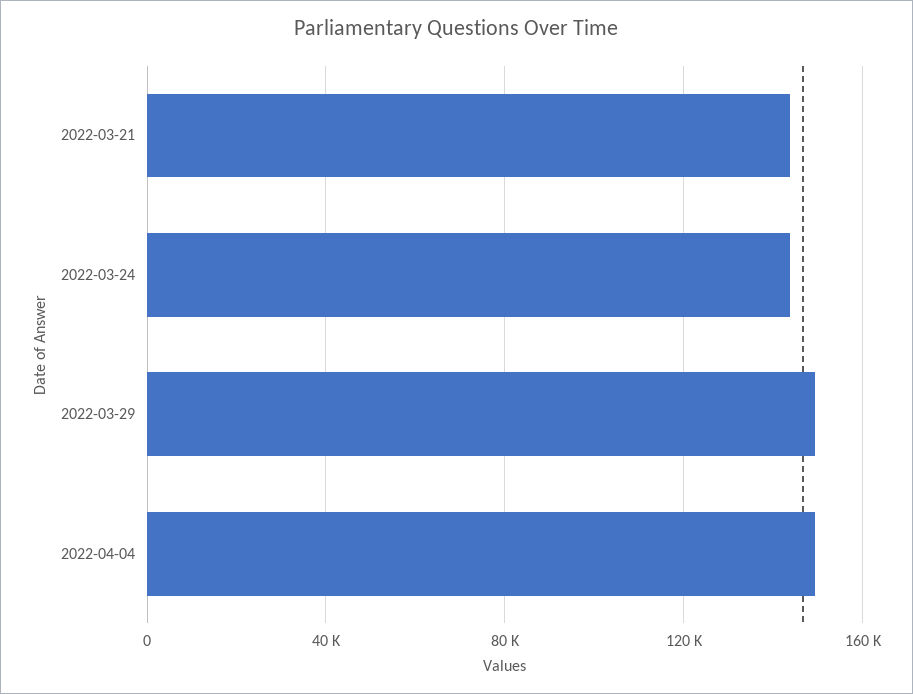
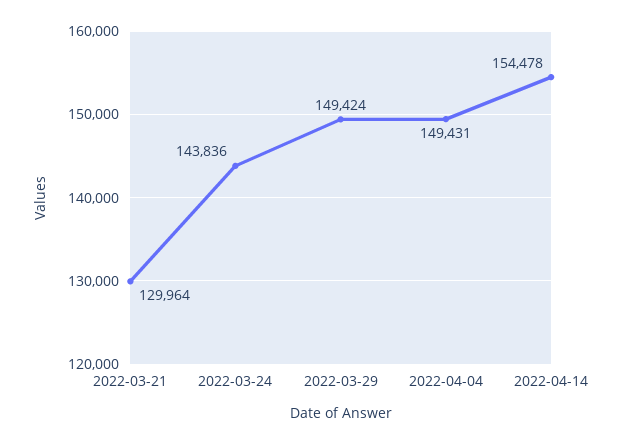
2022-03-21: 145000 -> 129964
2022-04-14: none -> 154478

